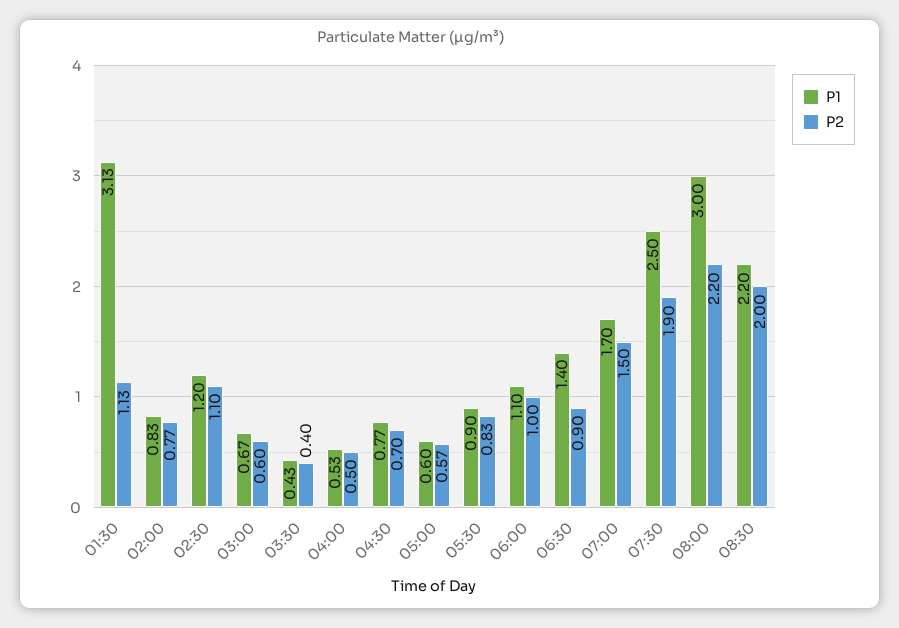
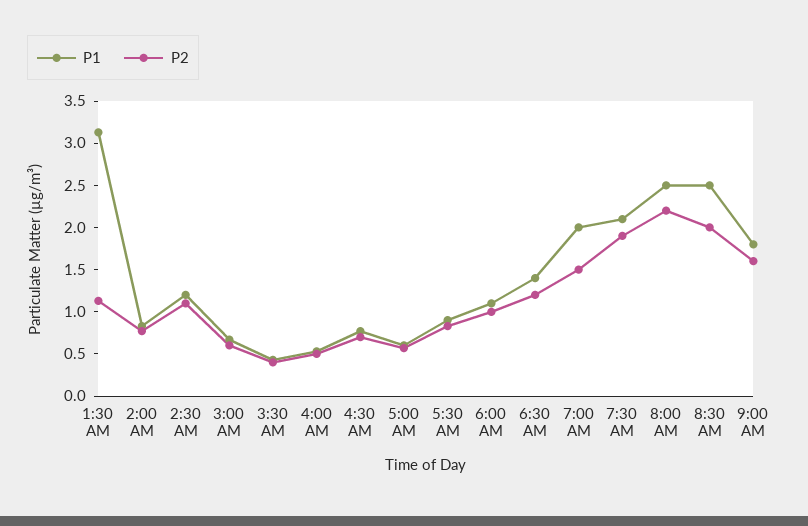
P2, 06:30: 0.9 -> 1.2
P1, 07:00: 1.7 -> 2
P1, 07:30: 2.5 -> 2.1
P1, 08:00: 3 -> 2.5
P1, 08:30: 2.2 -> 2.5
P1, 9:00 AM: none -> 1.8
P2, 9:00 AM: none -> 1.6

